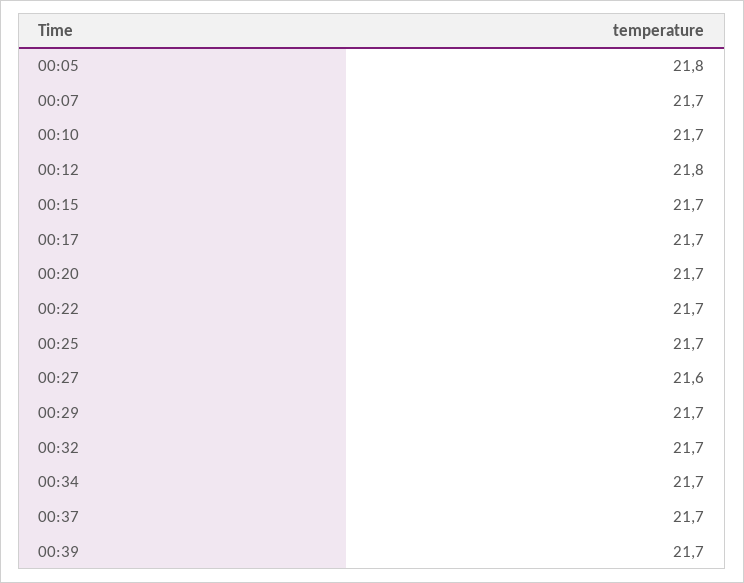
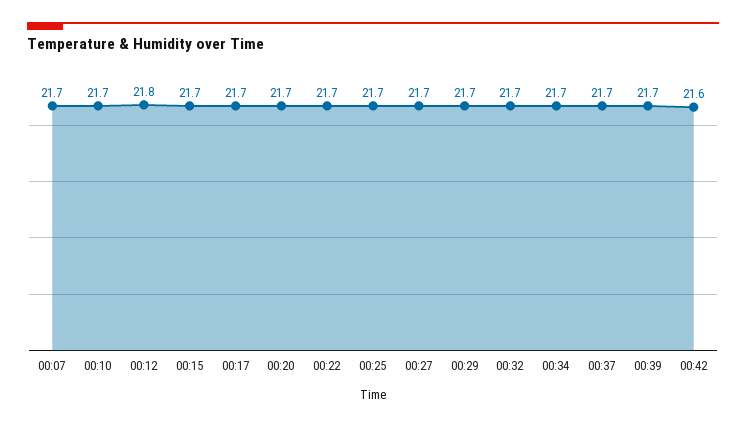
00:05: 21.8 -> none
00:27: 21.6 -> 21.7
00:42: none -> 21.6

